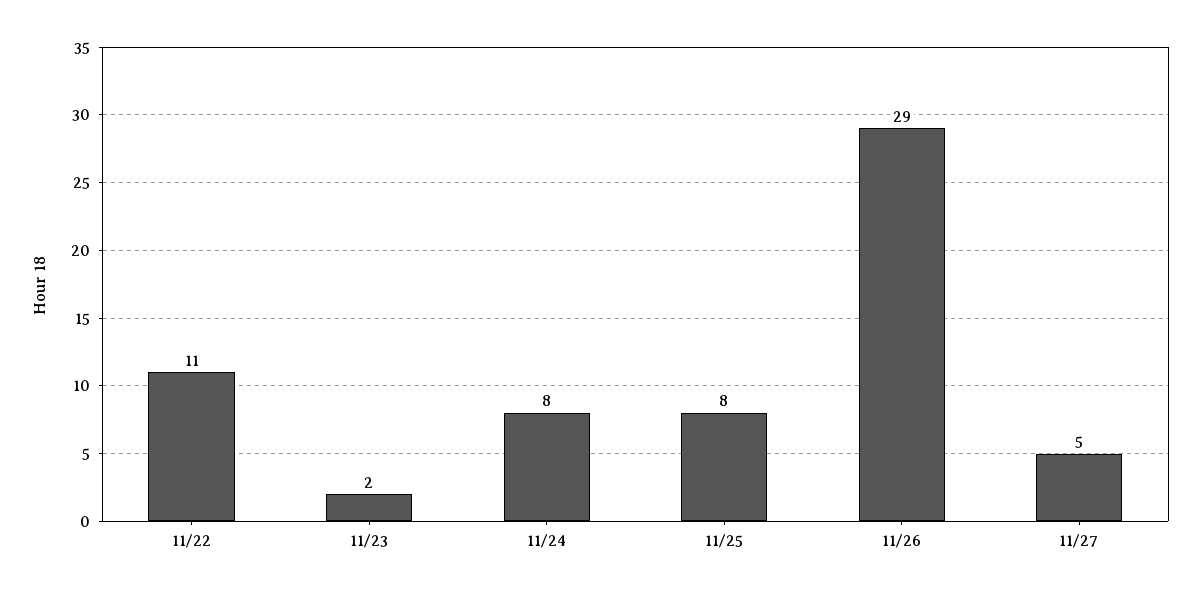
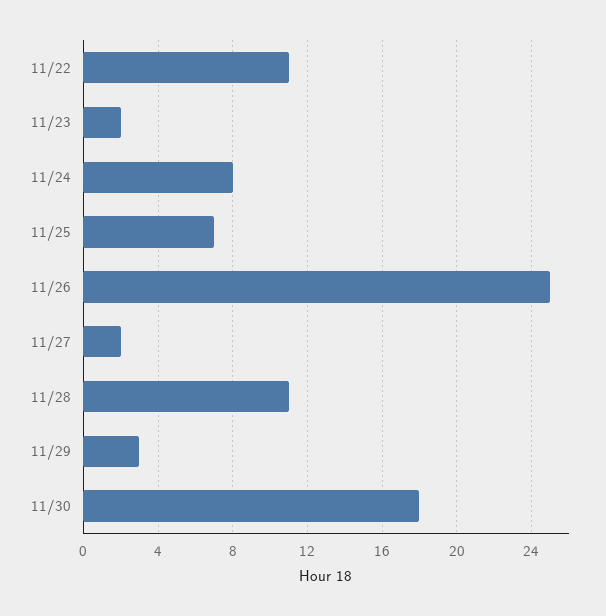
11/25: 8 -> 7
11/26: 29 -> 25
11/27: 5 -> 2
11/28: none -> 11
11/29: none -> 3
11/30: none -> 18

